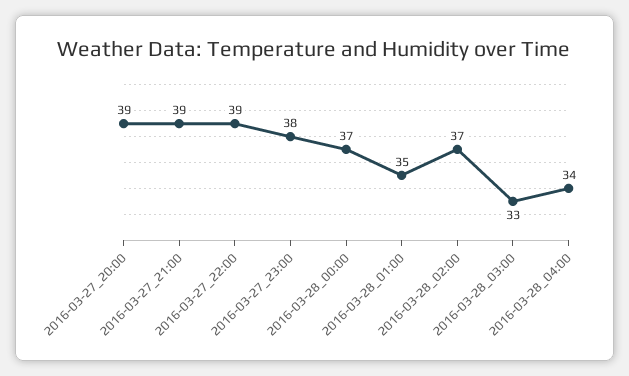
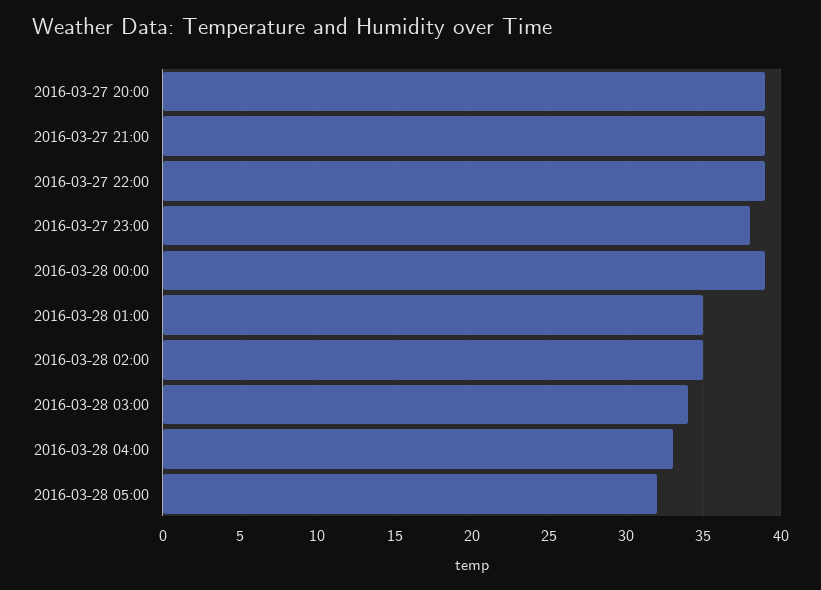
2016-03-28_00:00: 37 -> 39
2016-03-28_02:00: 37 -> 35
2016-03-28_03:00: 33 -> 34
2016-03-28_04:00: 34 -> 33
2016-03-28 05:00: none -> 32

